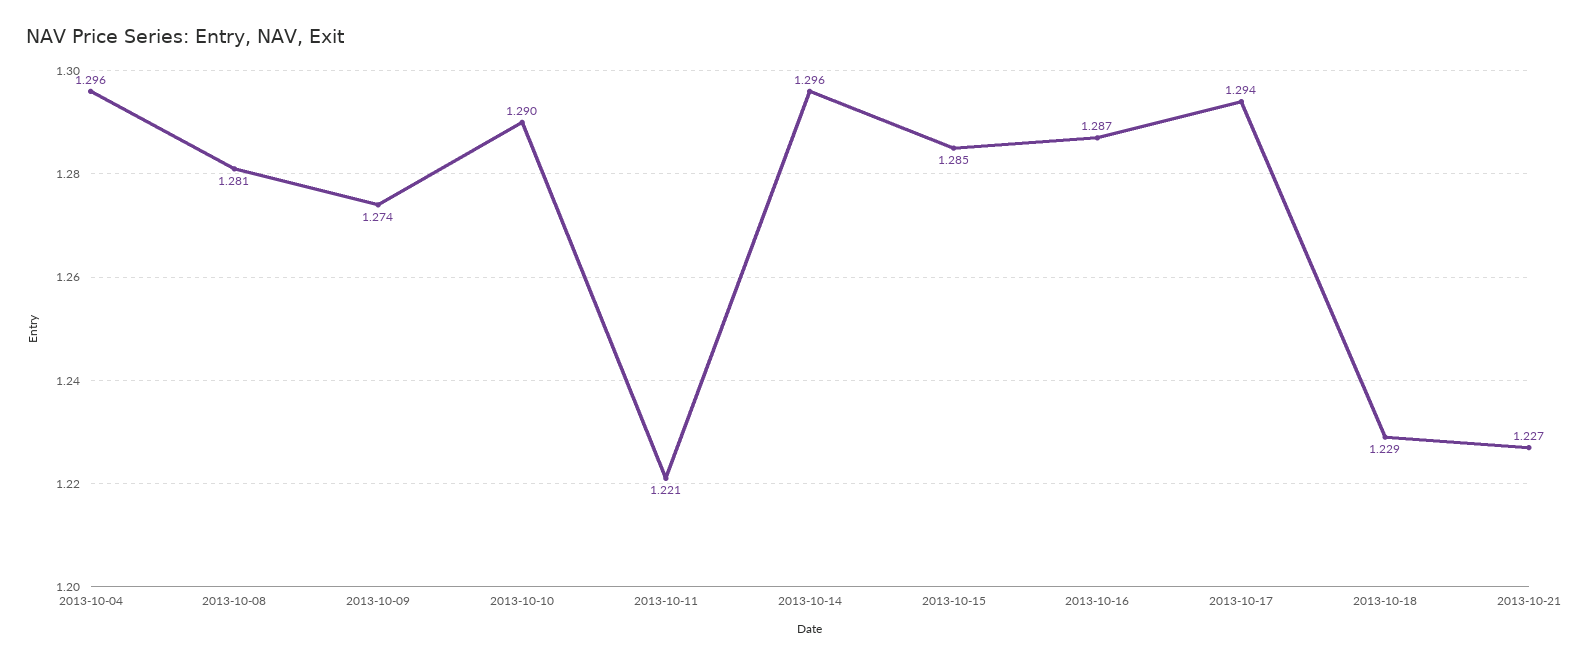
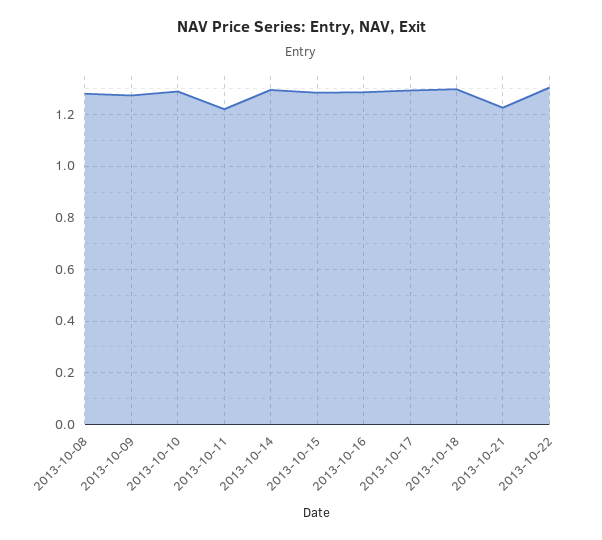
2013-10-04: 1.296 -> none
2013-10-18: 1.229 -> 1.3
2013-10-22: none -> 1.3

